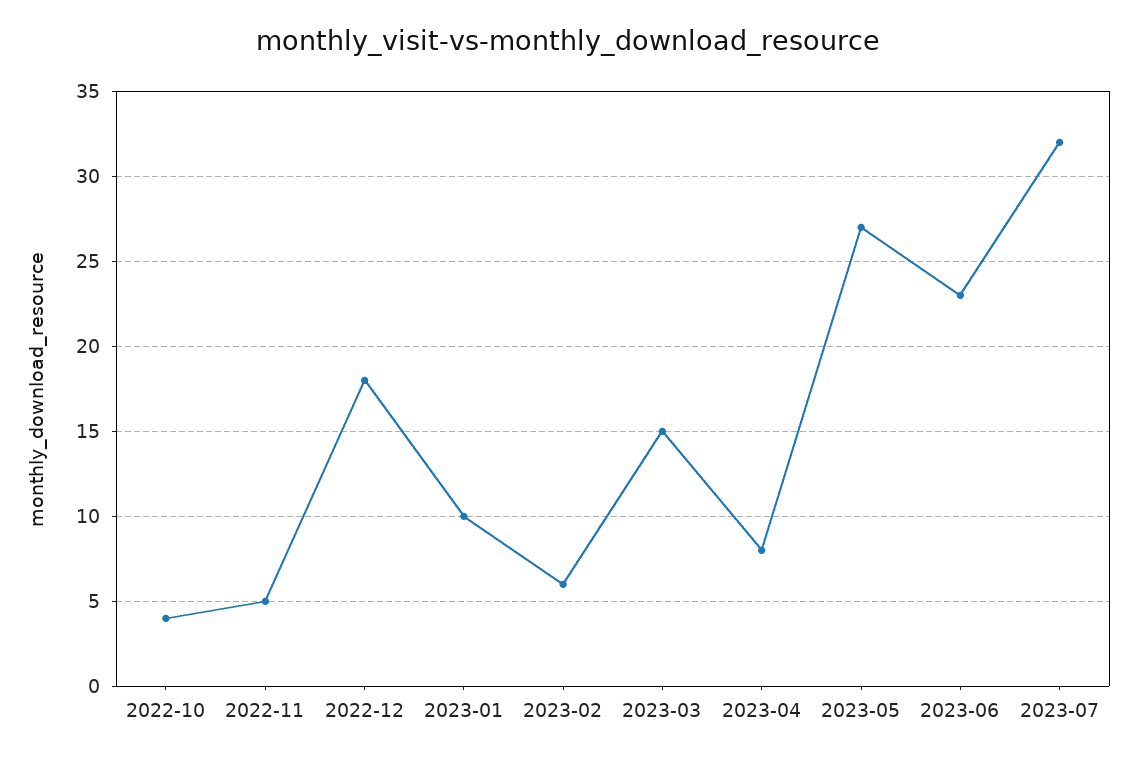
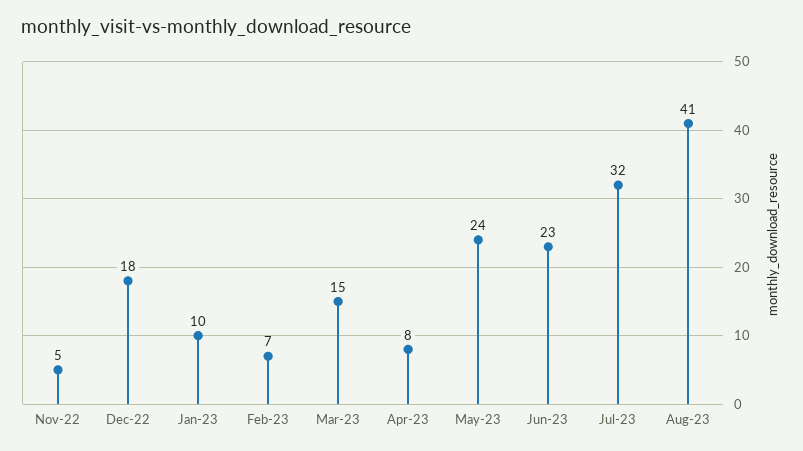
2022-10: 4 -> none
2023-02: 6 -> 7
2023-05: 27 -> 24
Aug-23: none -> 41

